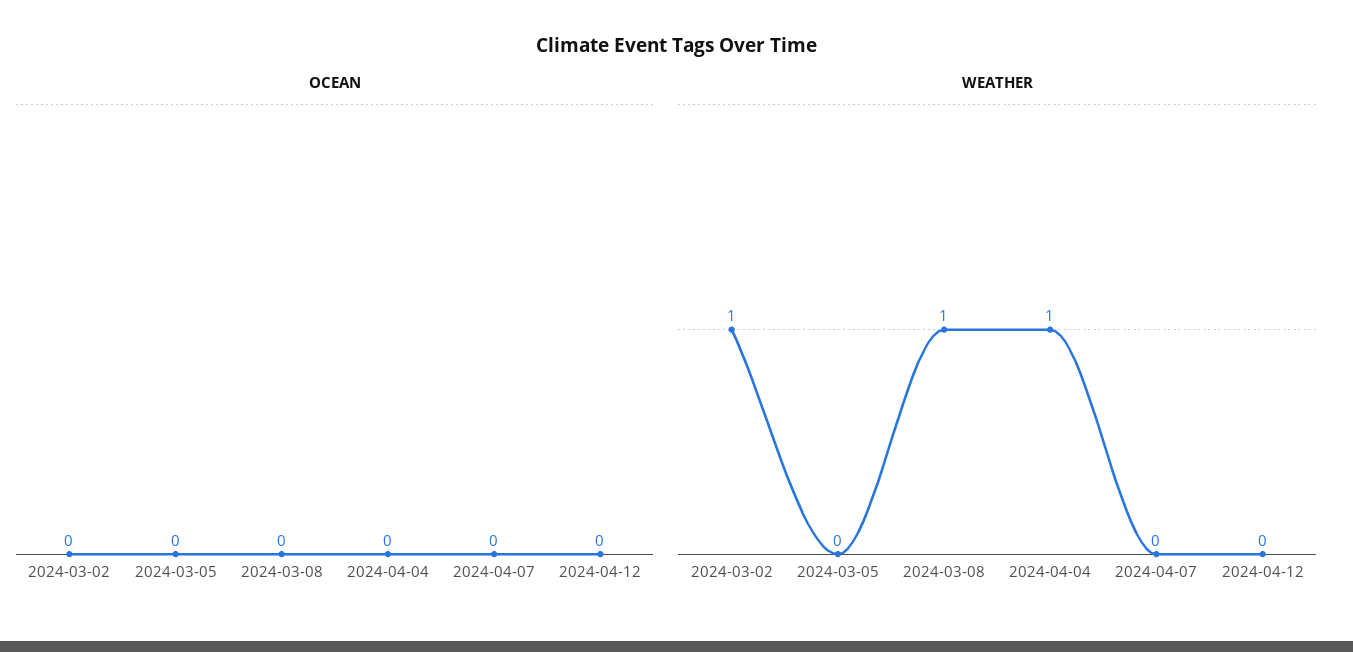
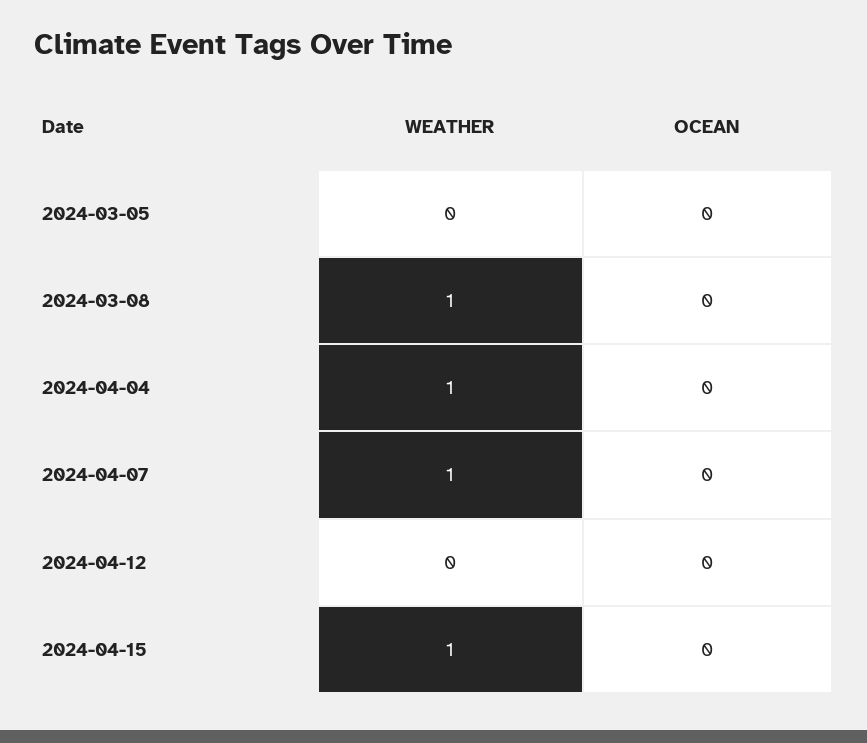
OCEAN, 2024-03-02: 0 -> none
WEATHER, 2024-03-02: 1 -> none
WEATHER, 2024-04-07: 0 -> 1
WEATHER, 2024-04-15: none -> 1
OCEAN, 2024-04-15: none -> 0

